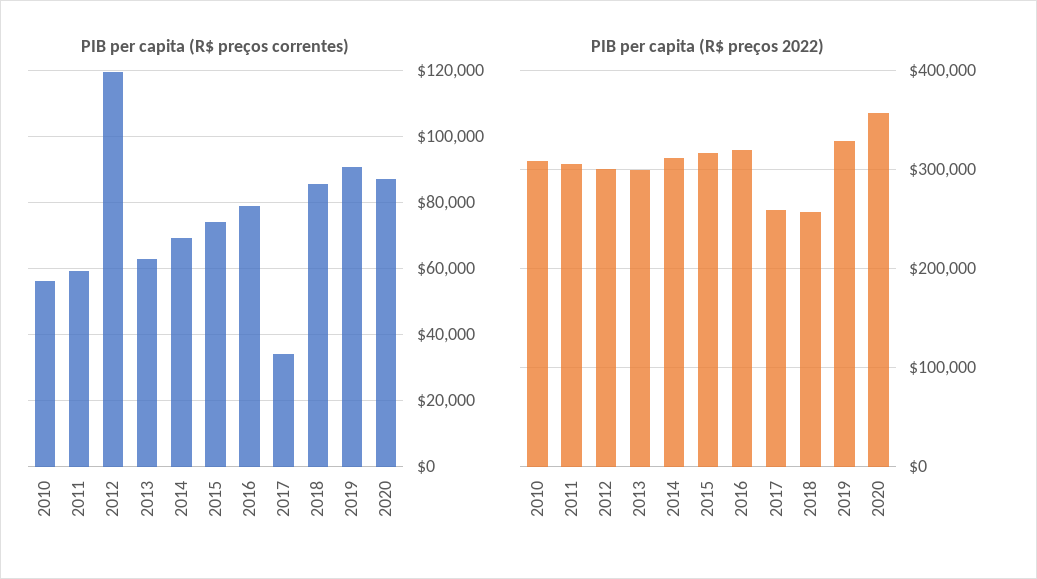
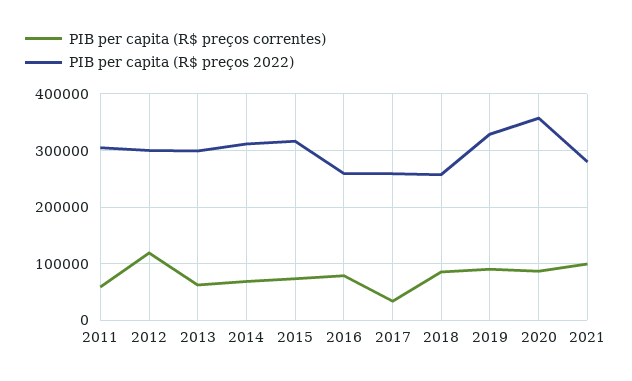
PIB per capita (R$ preços correntes), 2010: 56000 -> none
PIB per capita (R$ preços 2022), 2010: 310000 -> none
PIB per capita (R$ preços 2022), 2016: 320000 -> 260000
PIB per capita (R$ preços correntes), 2021: none -> 100000
PIB per capita (R$ preços 2022), 2021: none -> 280000

